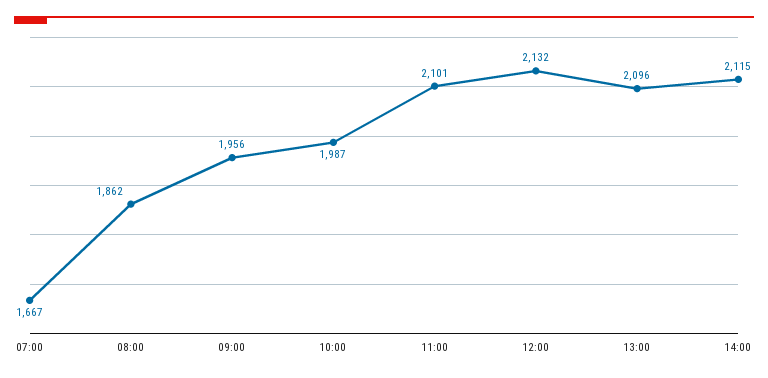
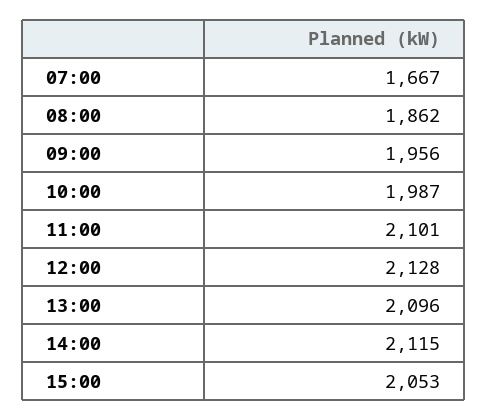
12:00: 2132 -> 2128
15:00: none -> 2053

